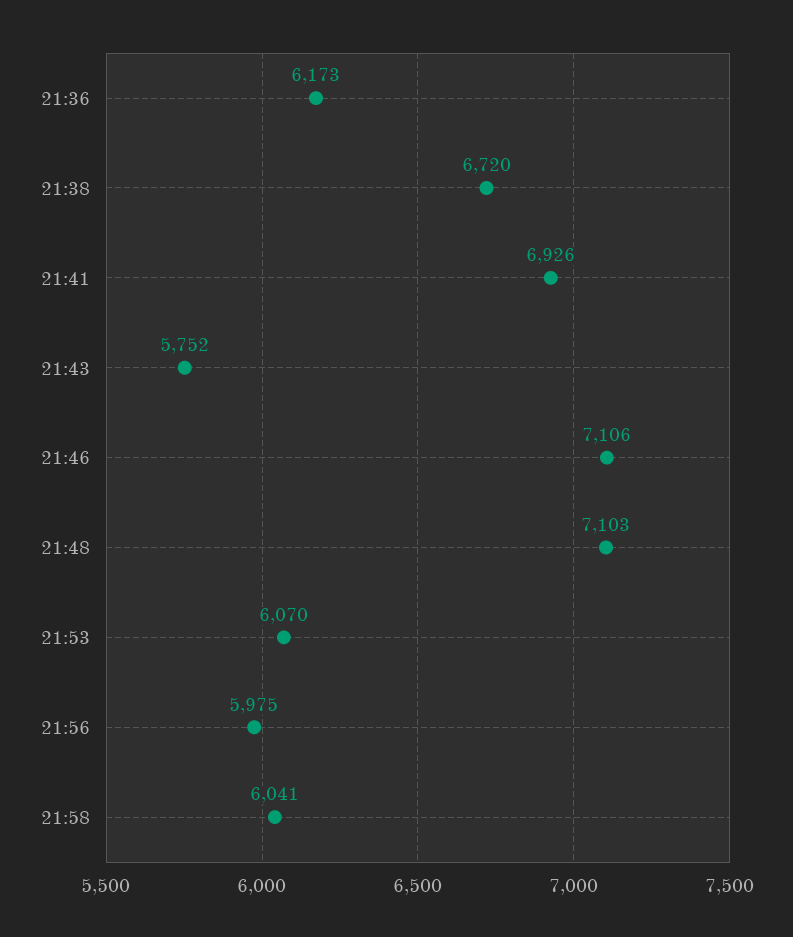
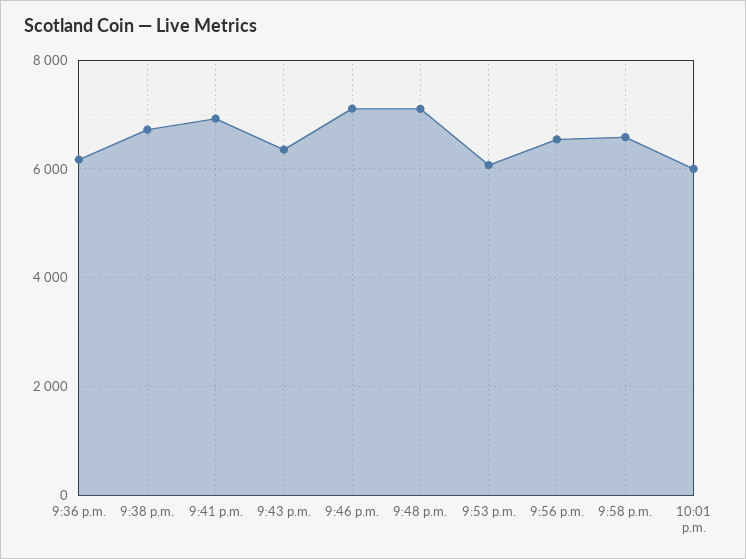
21:43: 5752 -> 6400
21:56: 5975 -> 6600
21:58: 6041 -> 6600
10:01 p.m.: none -> 6000

